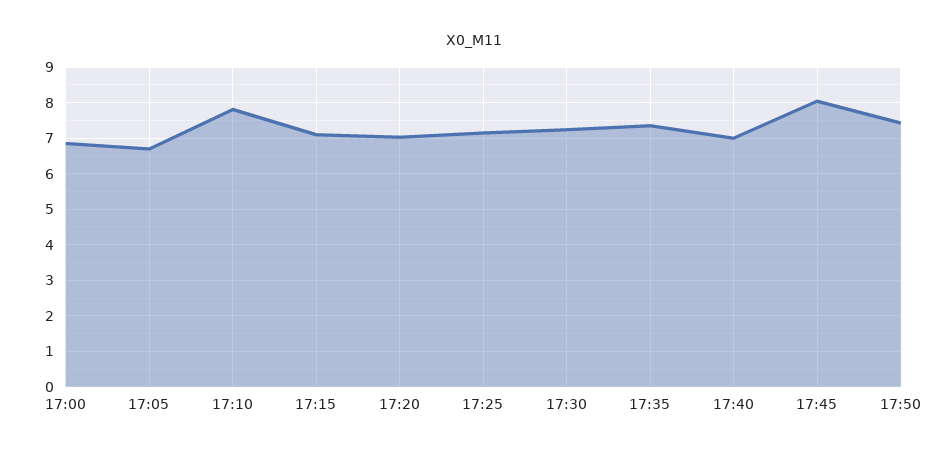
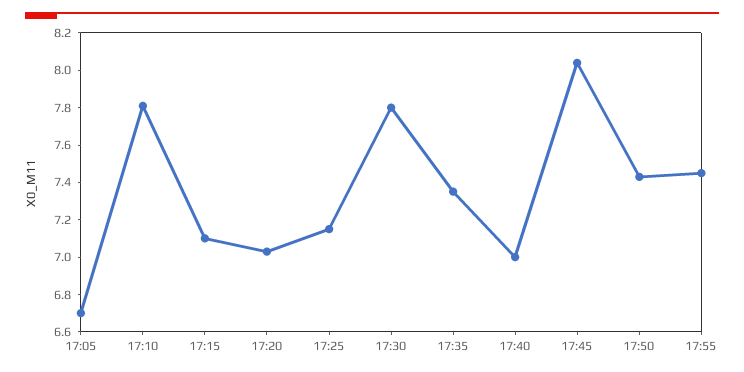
17:00: 6.8 -> none
17:30: 7.2 -> 7.8
17:55: none -> 7.45

